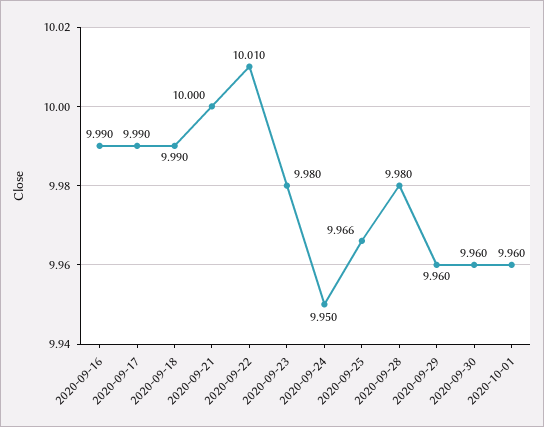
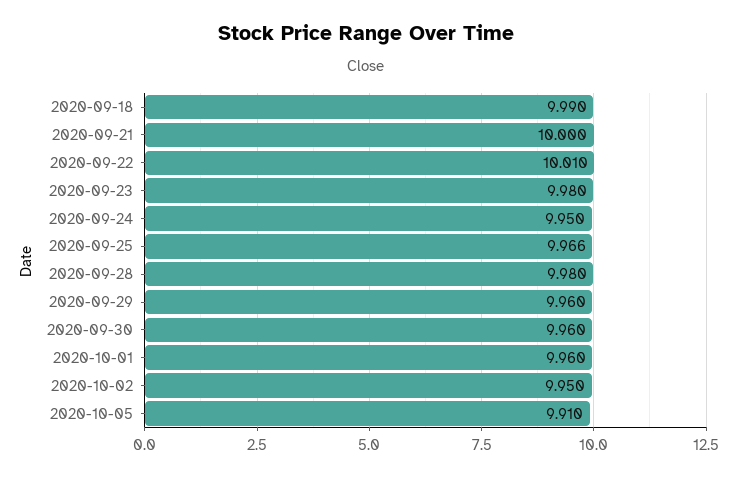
2020-09-16: 9.99 -> none
2020-09-17: 9.99 -> none
2020-10-02: none -> 9.95
2020-10-05: none -> 9.91

